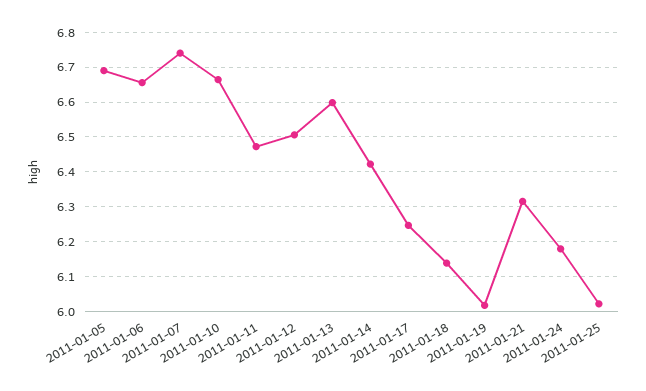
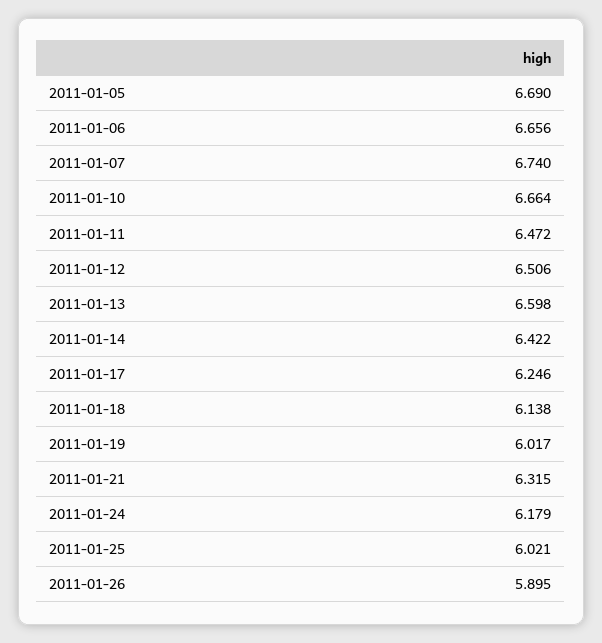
2011-01-26: none -> 5.895

